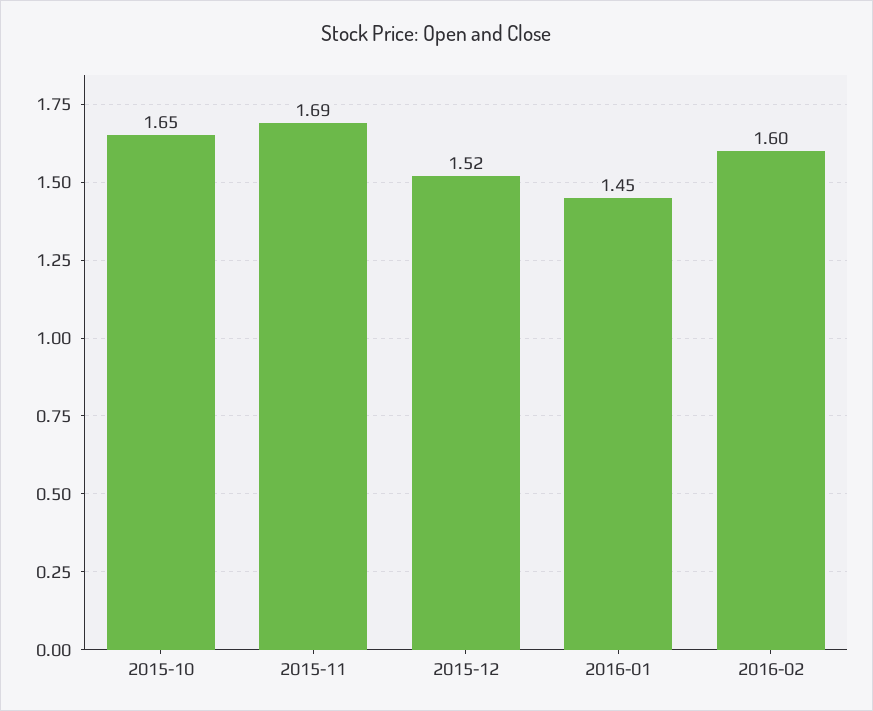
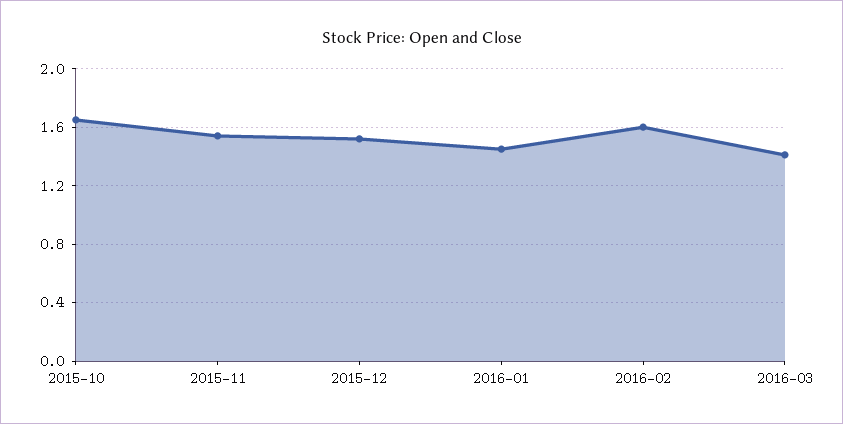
2015-11: 1.69 -> 1.55
2016-03: none -> 1.4

